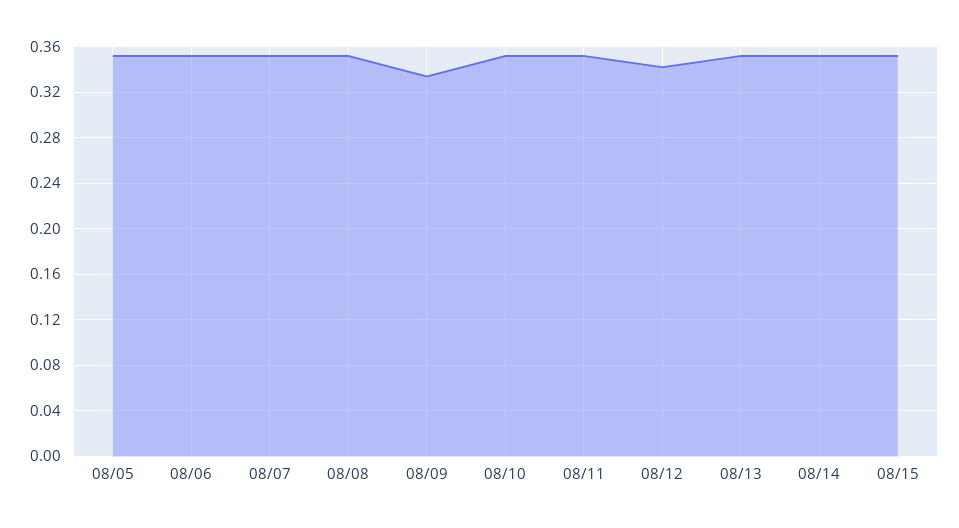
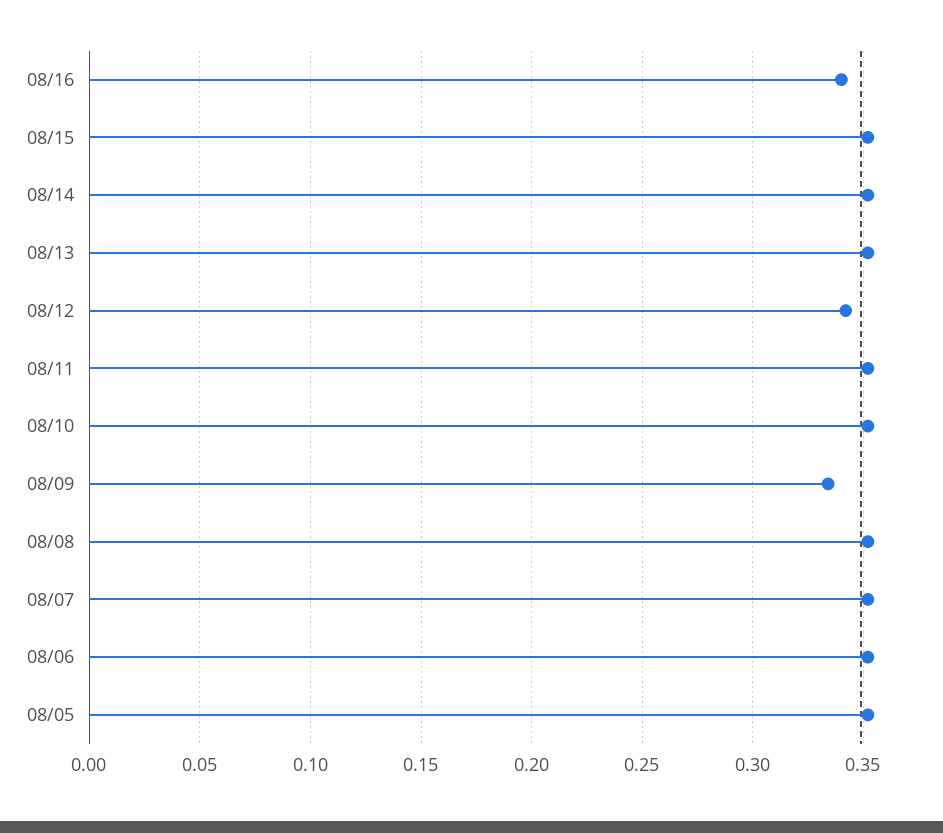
08/16: none -> 0.34

